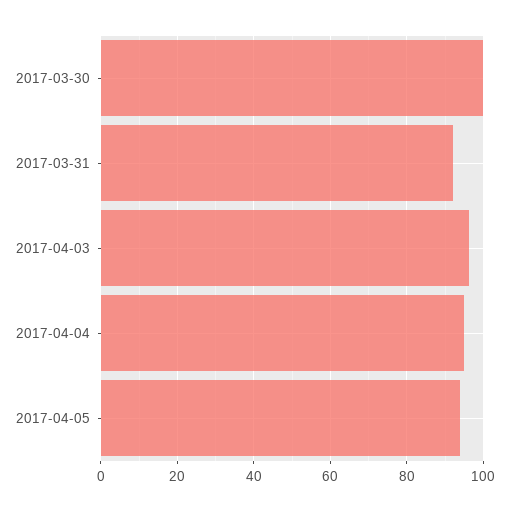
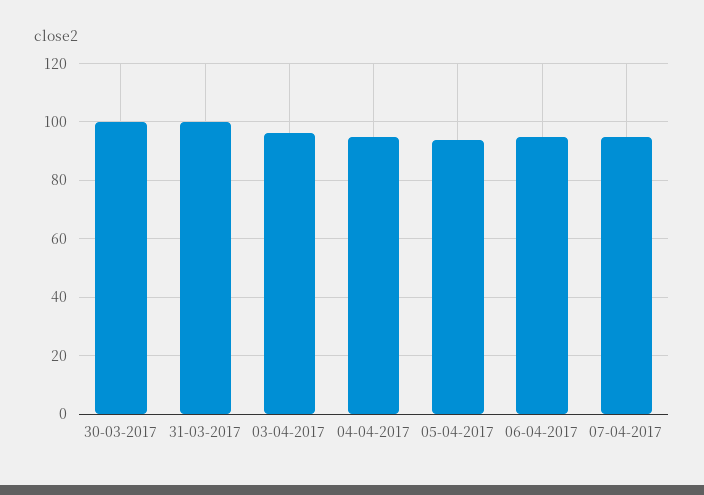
2017-03-31: 92 -> 100
06-04-2017: none -> 95
07-04-2017: none -> 95

